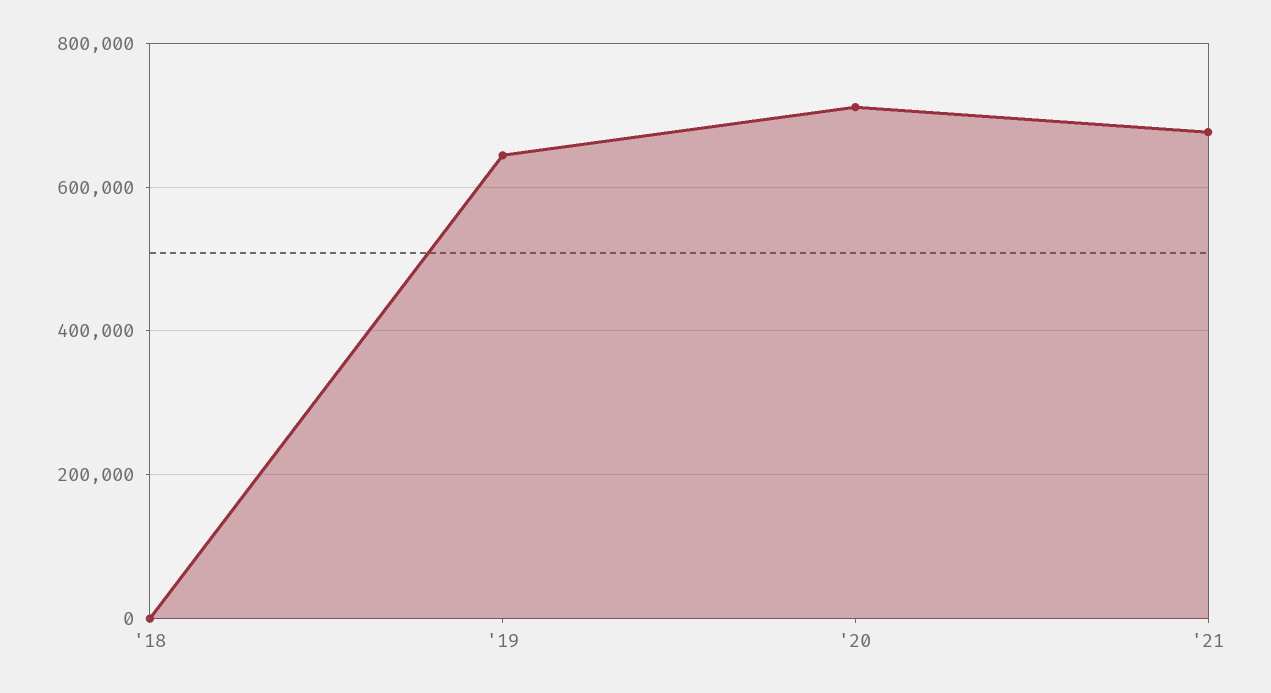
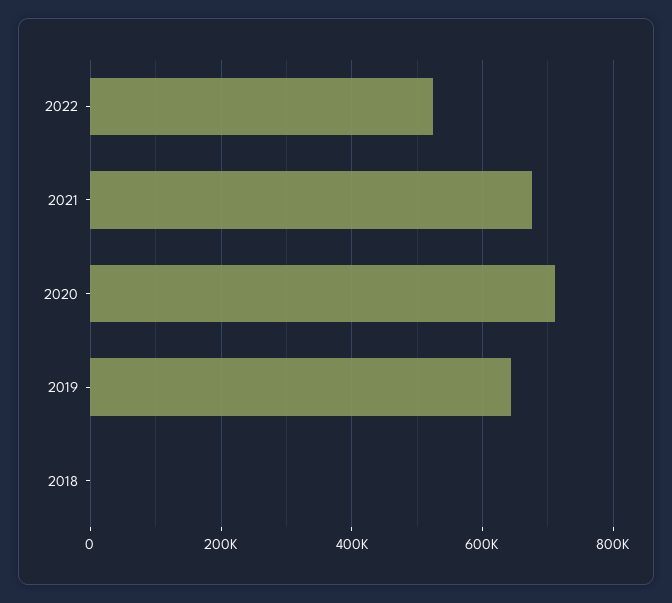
2022: none -> 520000

